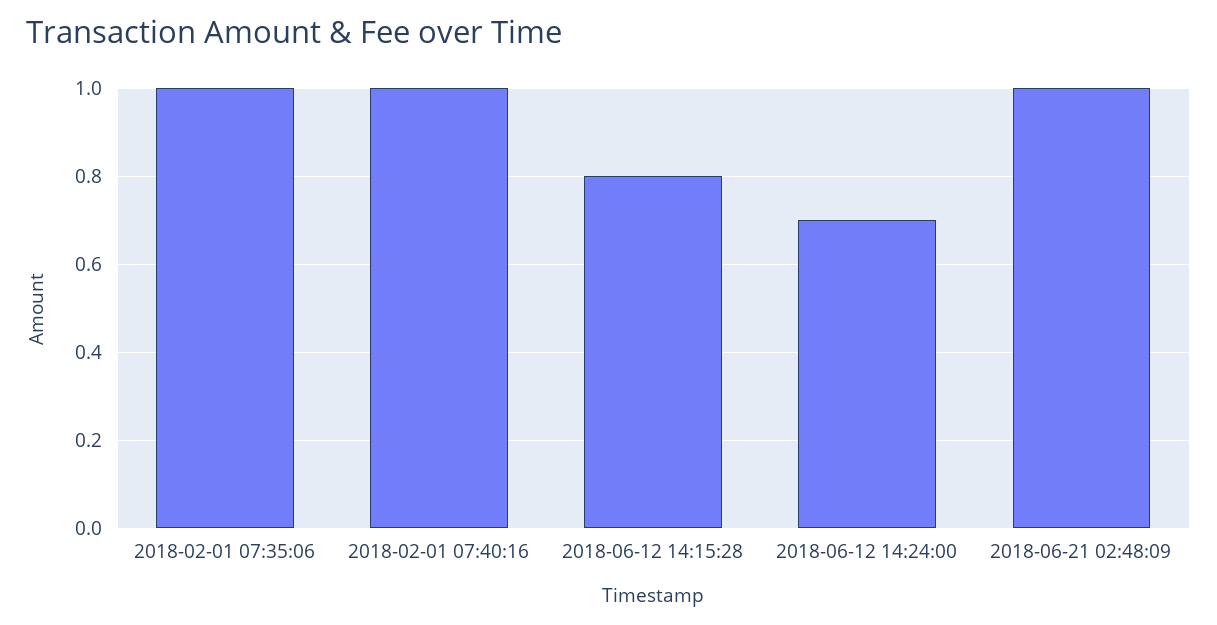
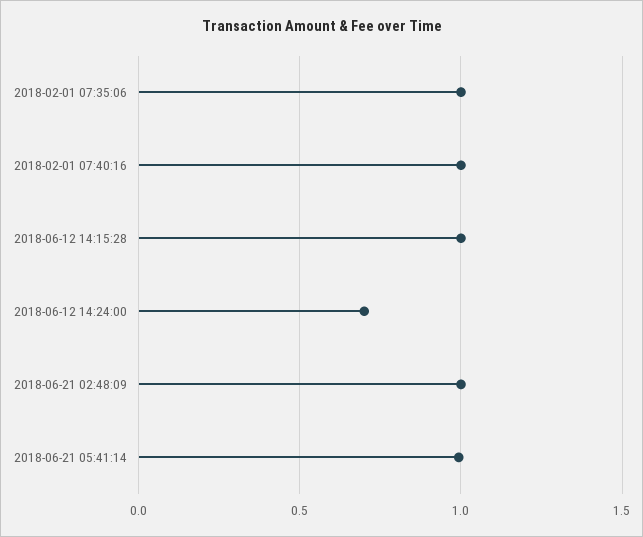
2018-06-12 14:15:28: 0.8 -> 1
2018-06-21 05:41:14: none -> 1

